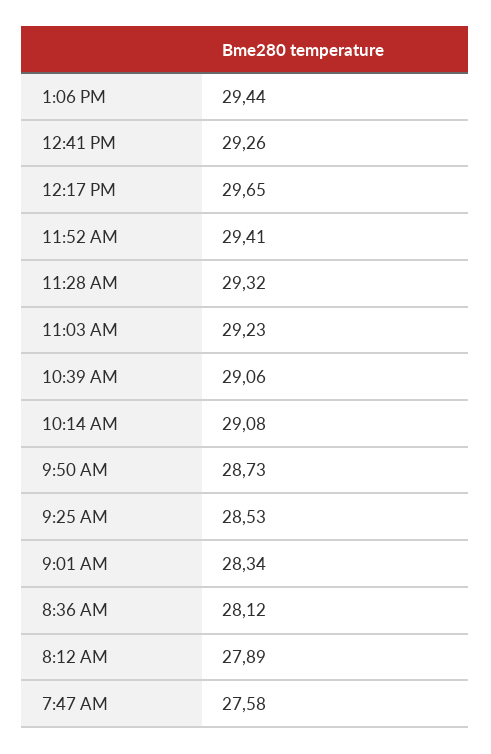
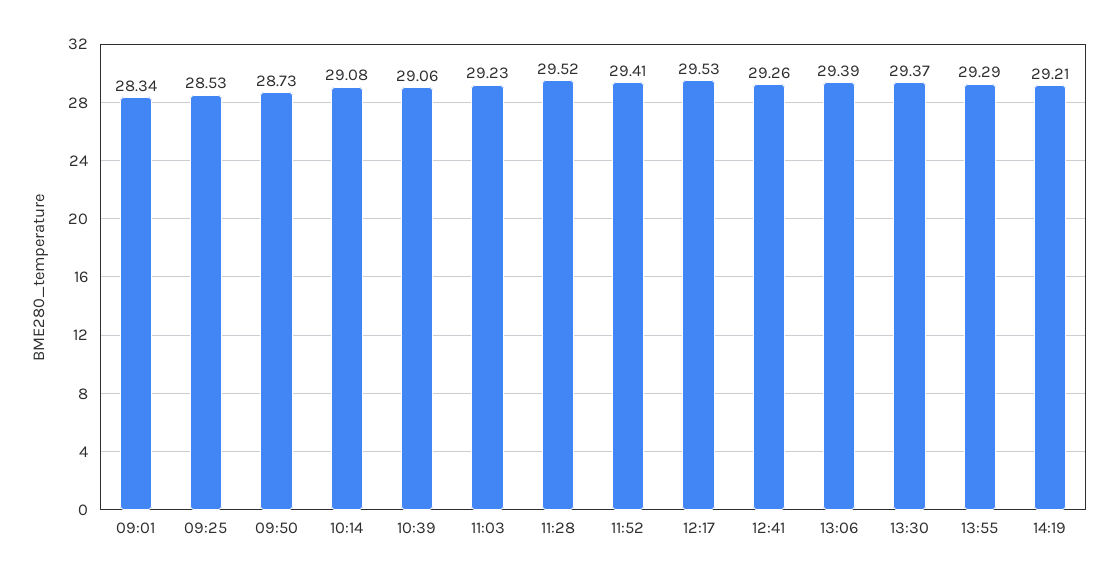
1:06 PM: 29.44 -> 29.39
12:17 PM: 29.65 -> 29.53
11:28 AM: 29.32 -> 29.52
8:36 AM: 28.12 -> none
8:12 AM: 27.89 -> none
7:47 AM: 27.58 -> none
13:30: none -> 29.37
13:55: none -> 29.29
14:19: none -> 29.21

